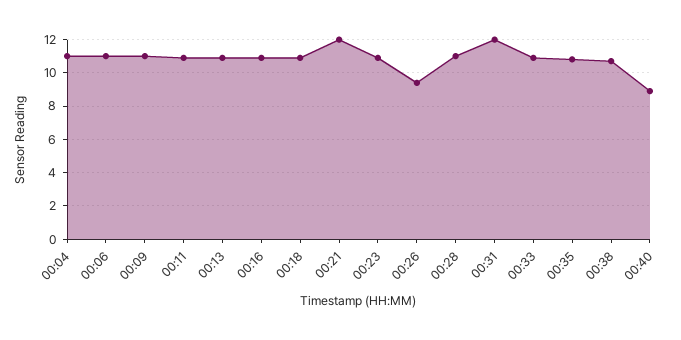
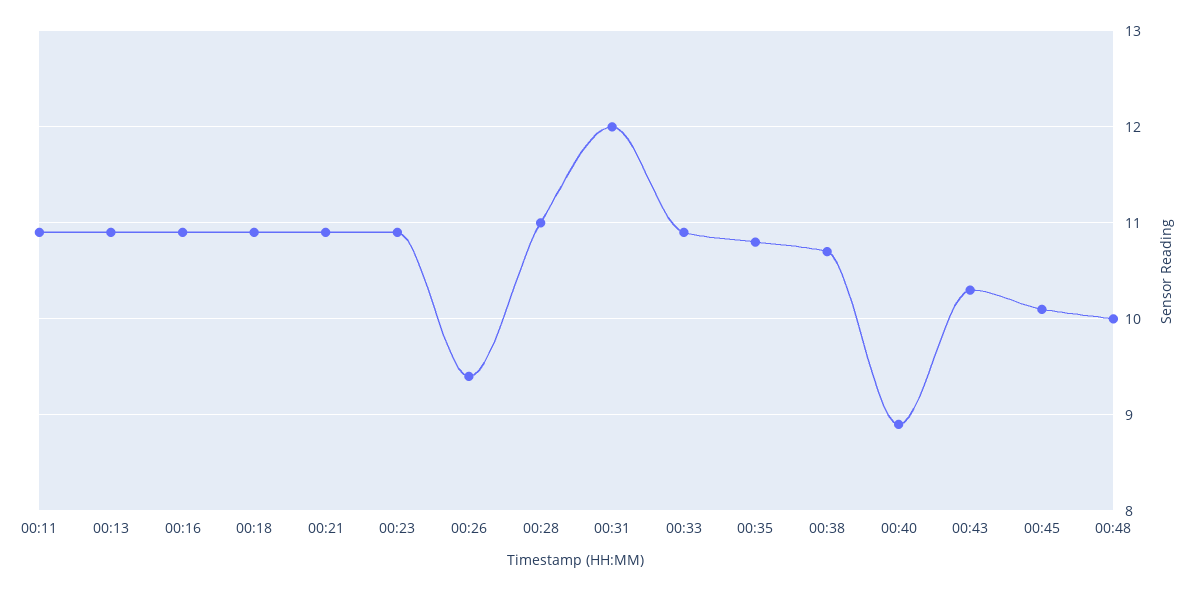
00:04: 11 -> none
00:06: 11 -> none
00:09: 11 -> none
00:21: 12 -> 10.9
00:43: none -> 10.3
00:45: none -> 10.1
00:48: none -> 10

